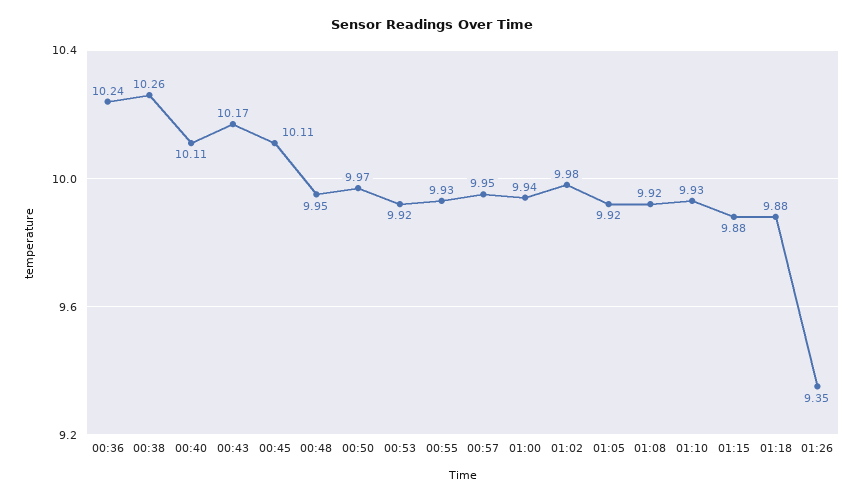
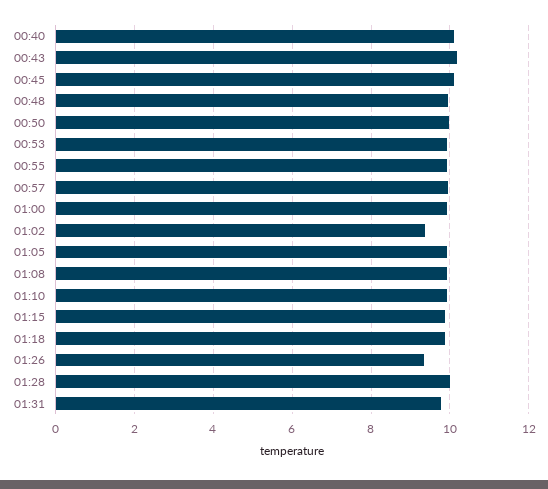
00:36: 10.24 -> none
00:38: 10.26 -> none
01:02: 9.98 -> 9.4
01:28: none -> 10
01:31: none -> 9.8

